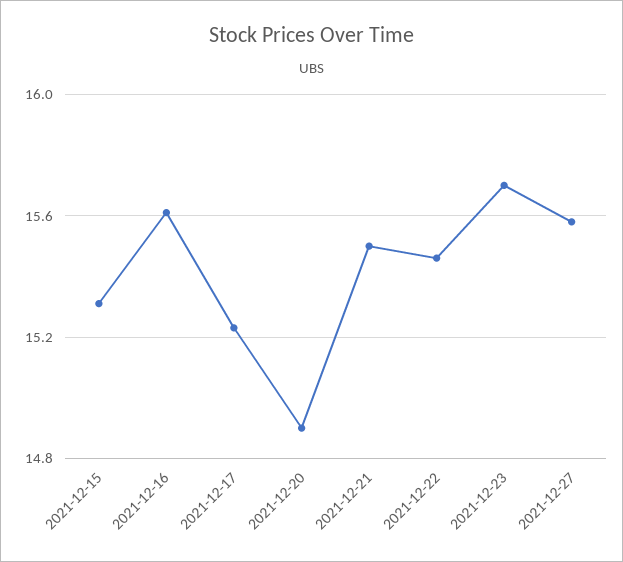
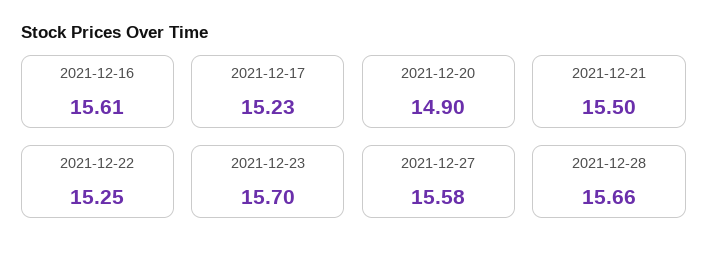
2021-12-15: 15.3 -> none
2021-12-22: 15.45 -> 15.25
2021-12-28: none -> 15.66

